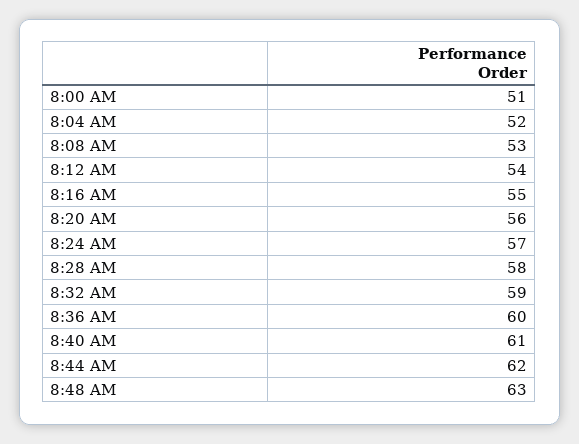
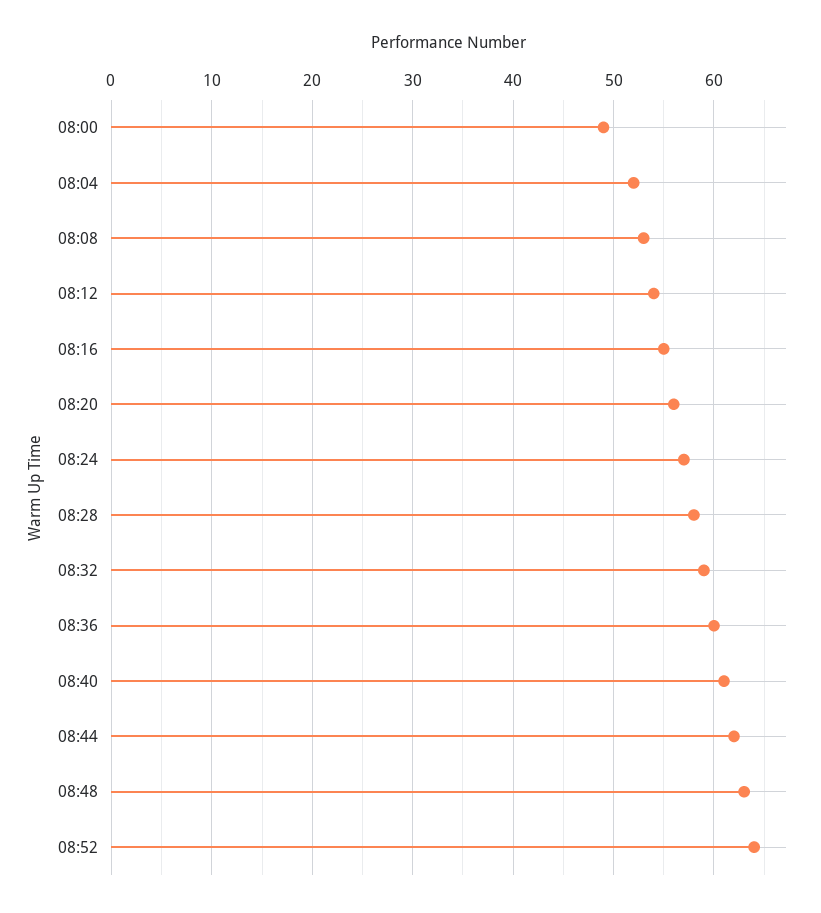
8:00 AM: 51 -> 49
08:52: none -> 64

